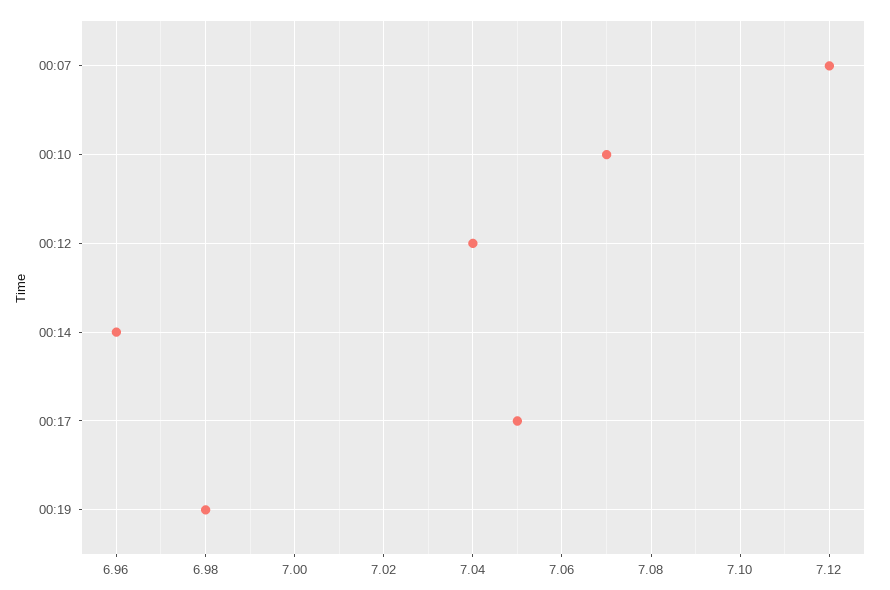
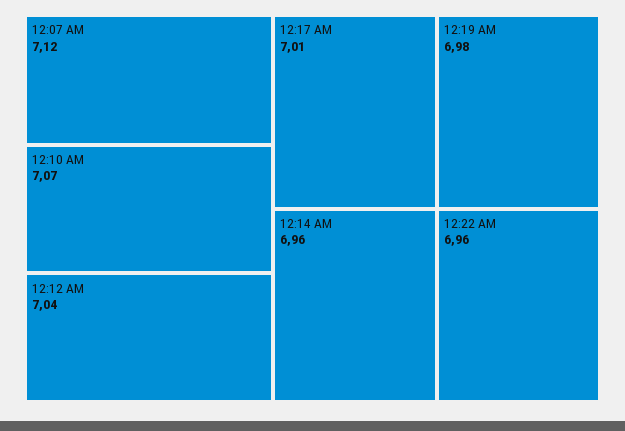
00:17: 7.05 -> 7.01
12:22 AM: none -> 6.96

